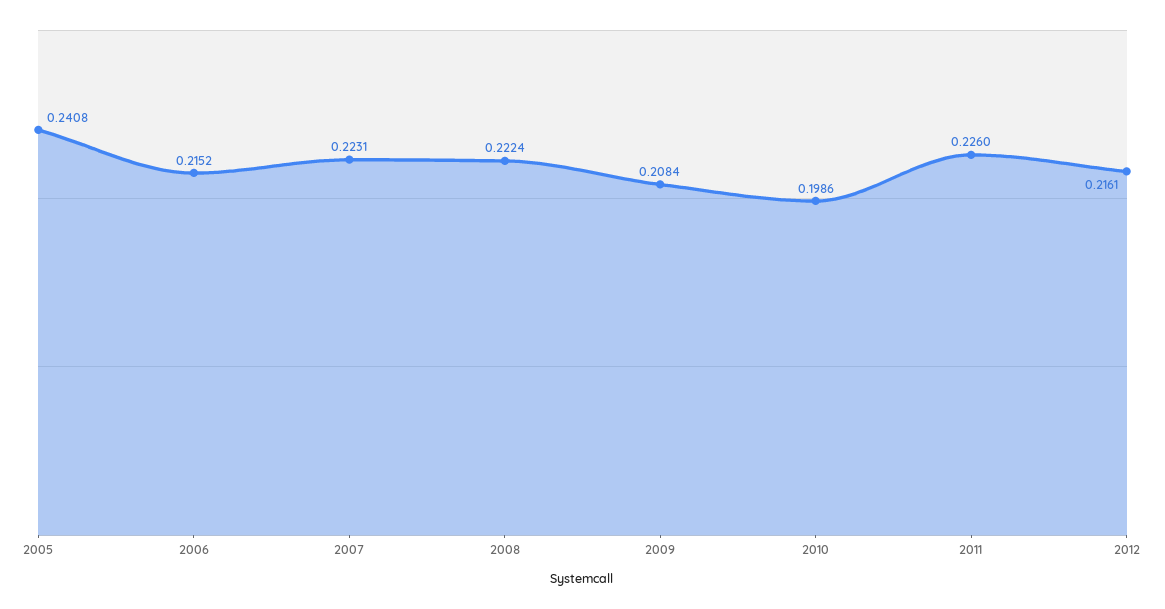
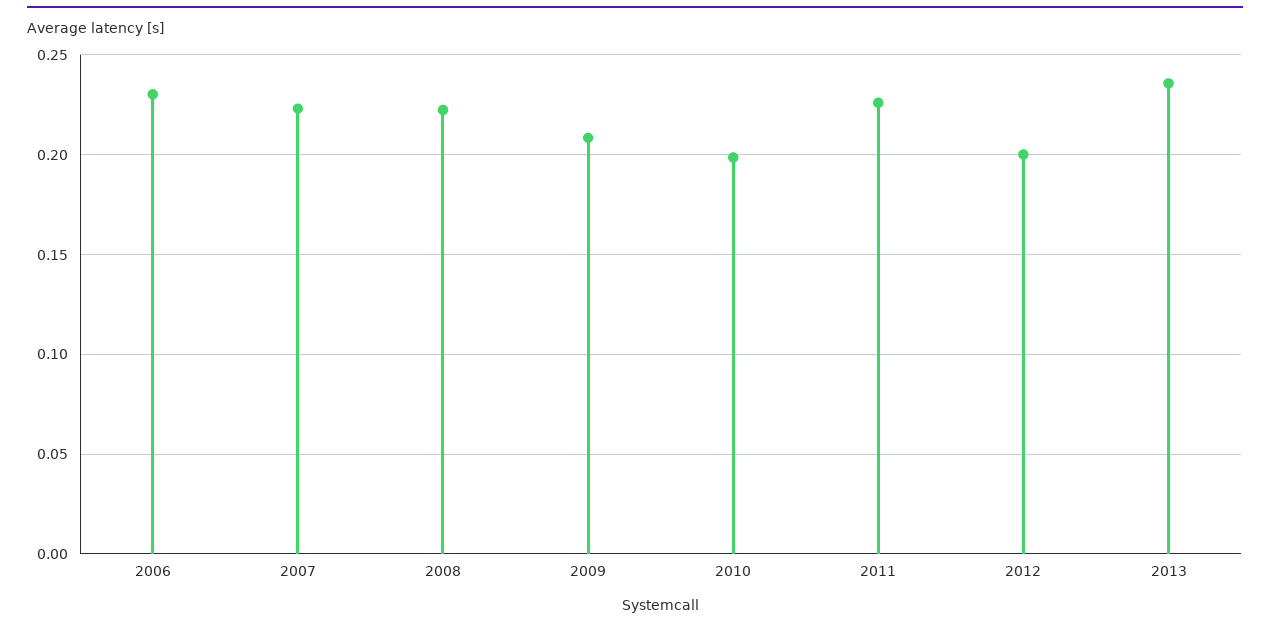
2005: 0.2408 -> none
2006: 0.2152 -> 0.23
2012: 0.2161 -> 0.2
2013: none -> 0.235

